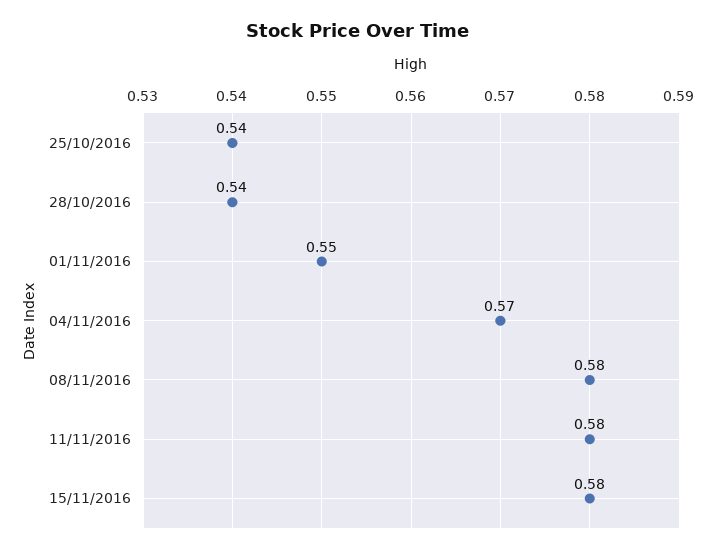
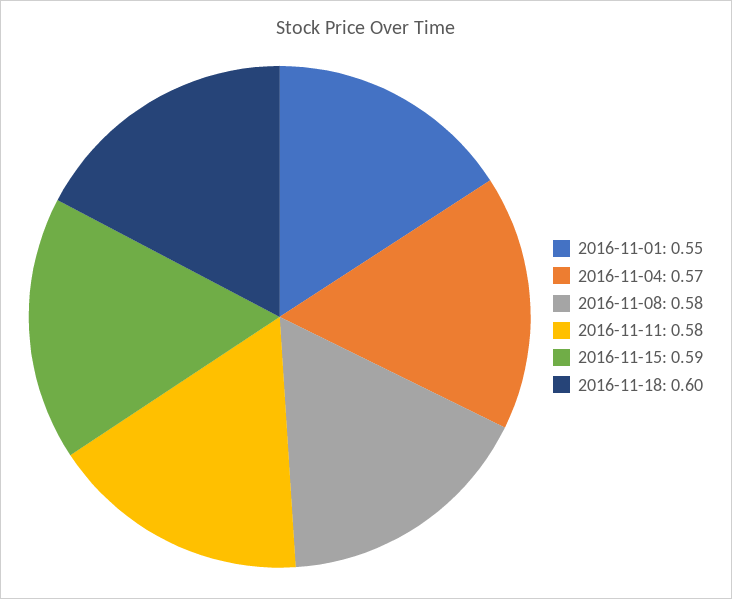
25/10/2016: 0.54 -> none
28/10/2016: 0.54 -> none
15/11/2016: 0.58 -> 0.59
2016-11-18: none -> 0.6

